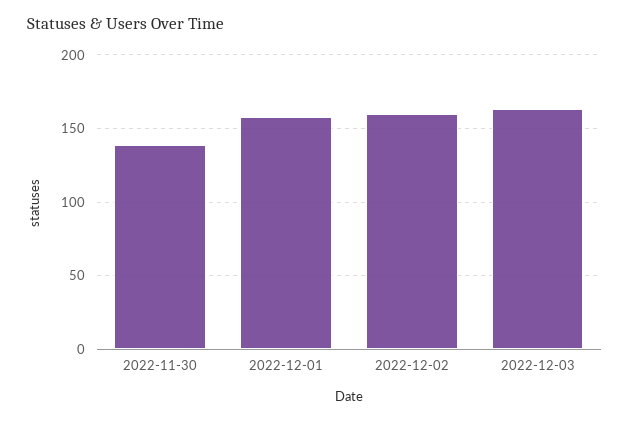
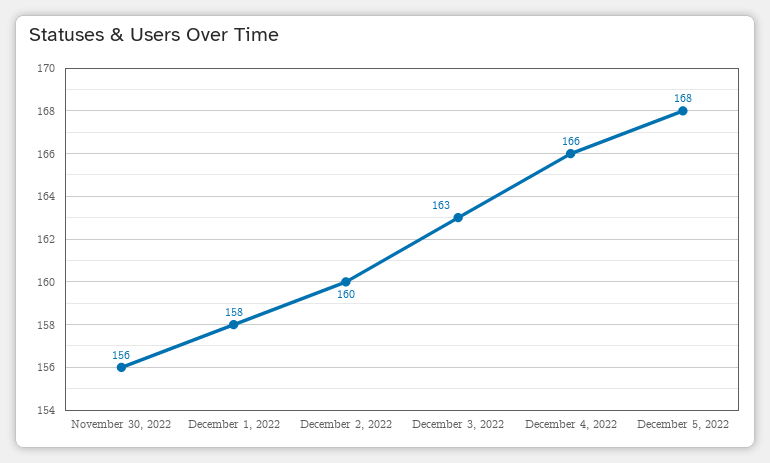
2022-11-30: 140 -> 156
December 4, 2022: none -> 166
December 5, 2022: none -> 168

